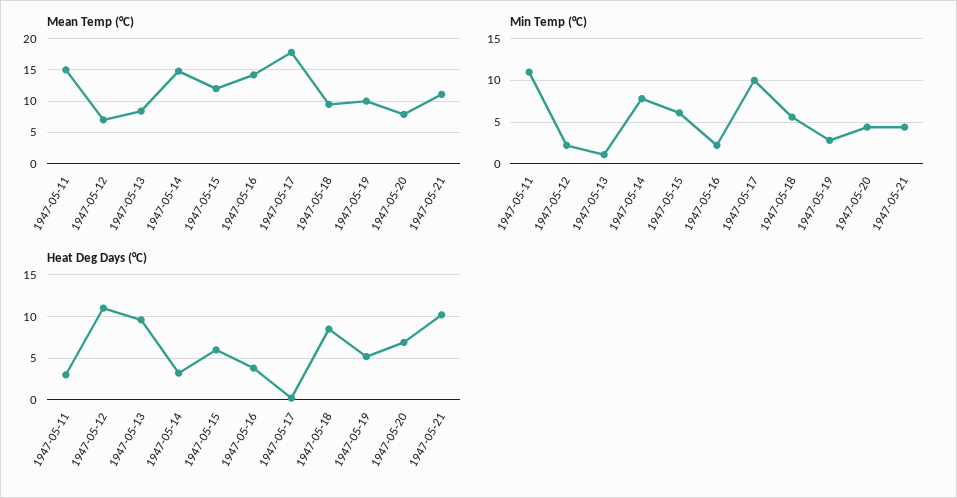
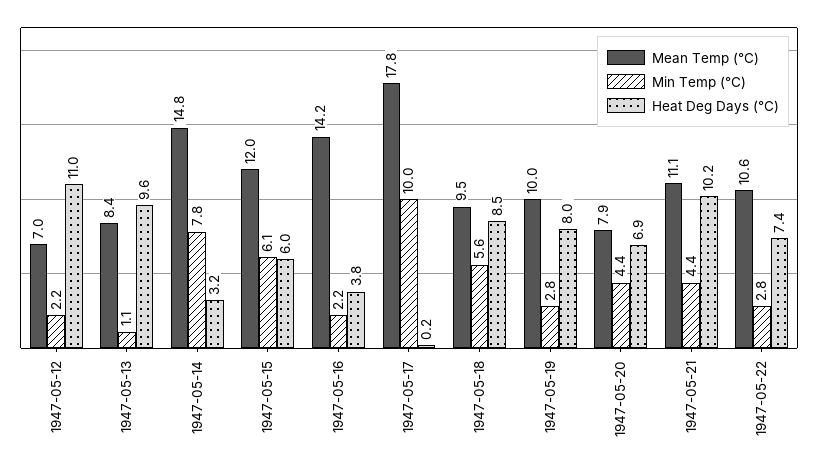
Mean Temp (°C), 1947-05-11: 15 -> none
Min Temp (°C), 1947-05-11: 11 -> none
Heat Deg Days (°C), 1947-05-11: 3 -> none
Heat Deg Days (°C), 1947-05-19: 5 -> 8
Mean Temp (°C), 1947-05-22: none -> 10.6
Min Temp (°C), 1947-05-22: none -> 2.8
Heat Deg Days (°C), 1947-05-22: none -> 7.4

